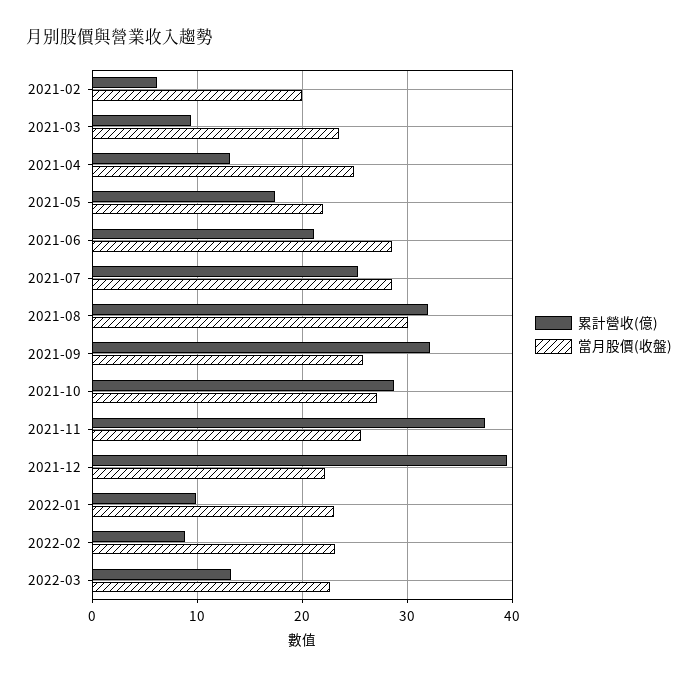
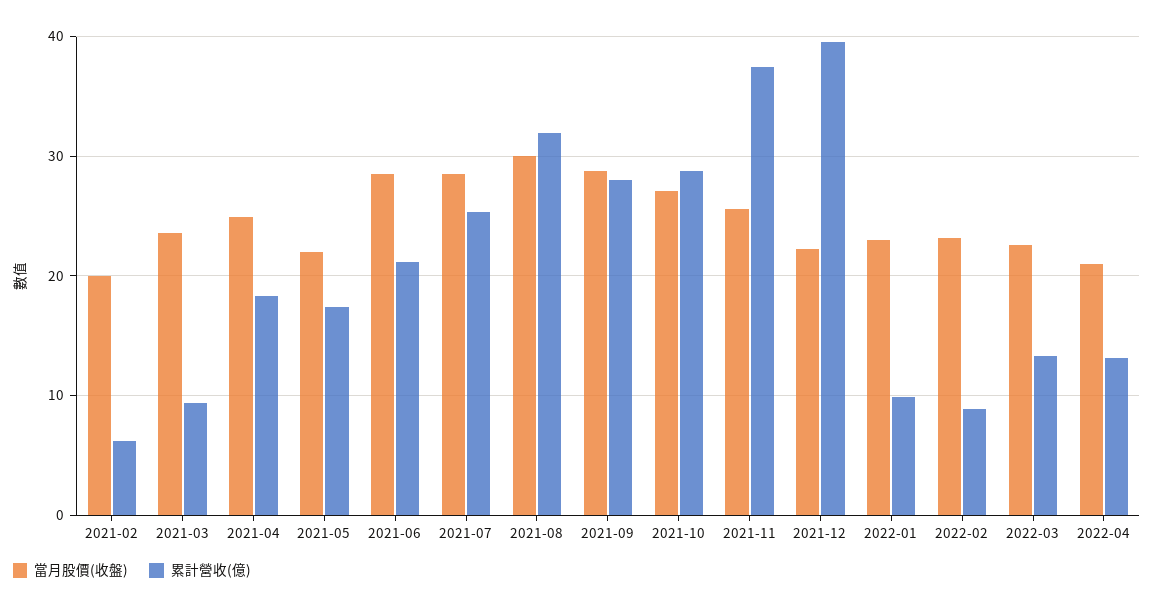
累計營收(億), 2021-04: 13 -> 18
累計營收(億), 2021-09: 32 -> 28
當月股價(收盤), 2021-09: 26 -> 29
當月股價(收盤), 2022-04: none -> 21
累計營收(億), 2022-04: none -> 13

